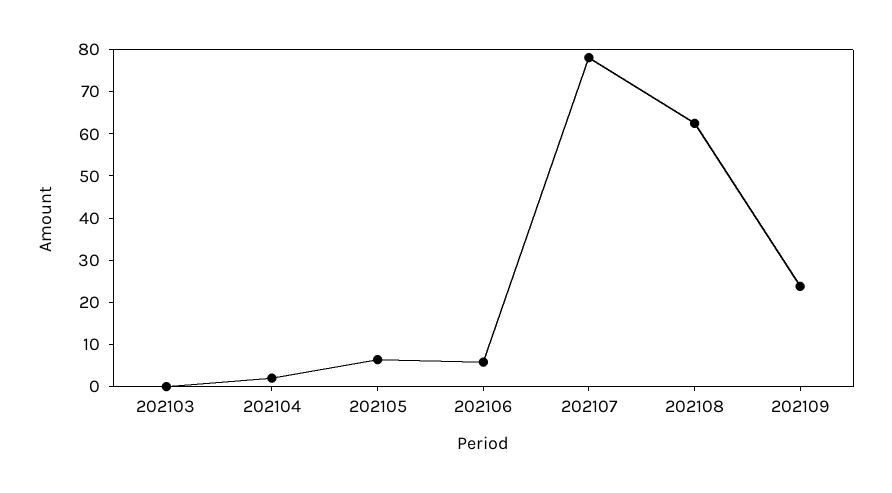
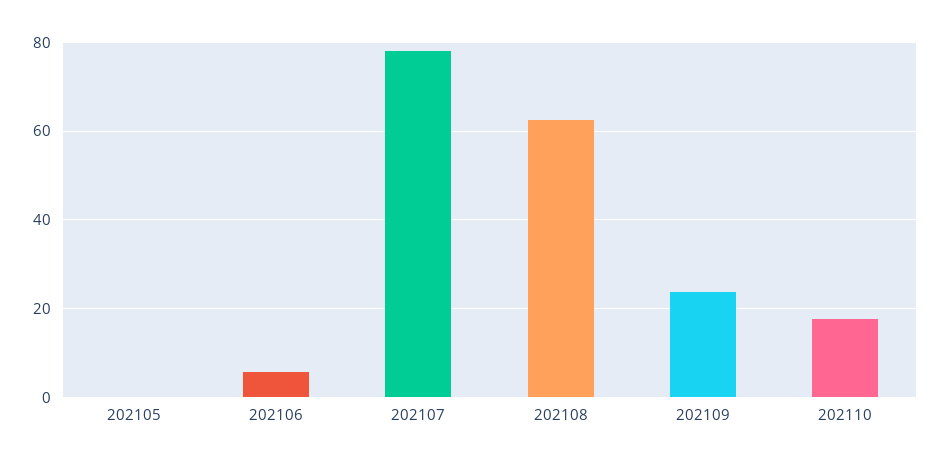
202103: 0 -> none
202104: 2 -> none
202105: 6 -> 0
202110: none -> 18

